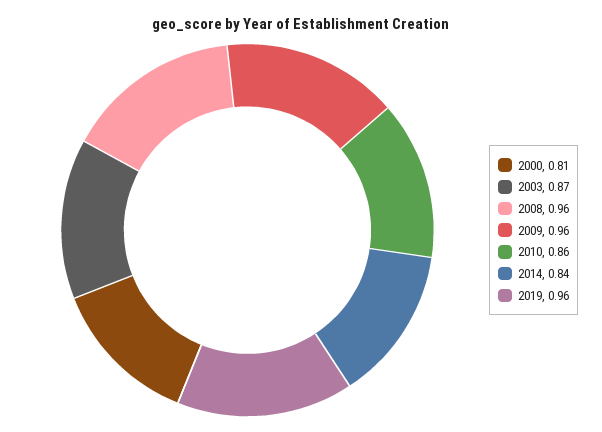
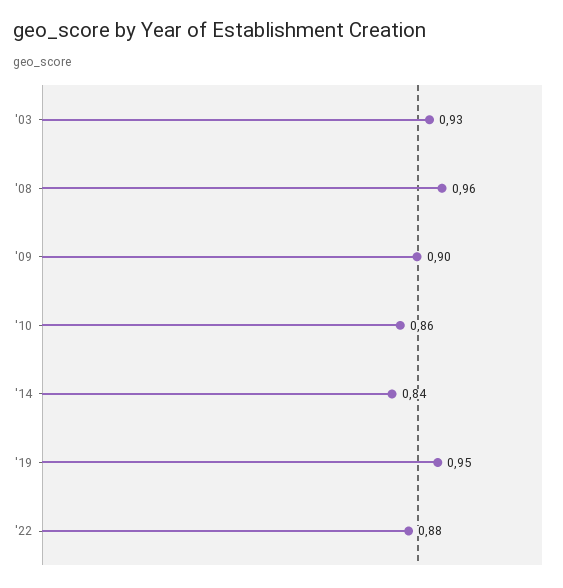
2000: 0.81 -> none
2003: 0.87 -> 0.93
2009: 0.96 -> 0.9
2019: 0.96 -> 0.95
'22: none -> 0.88

